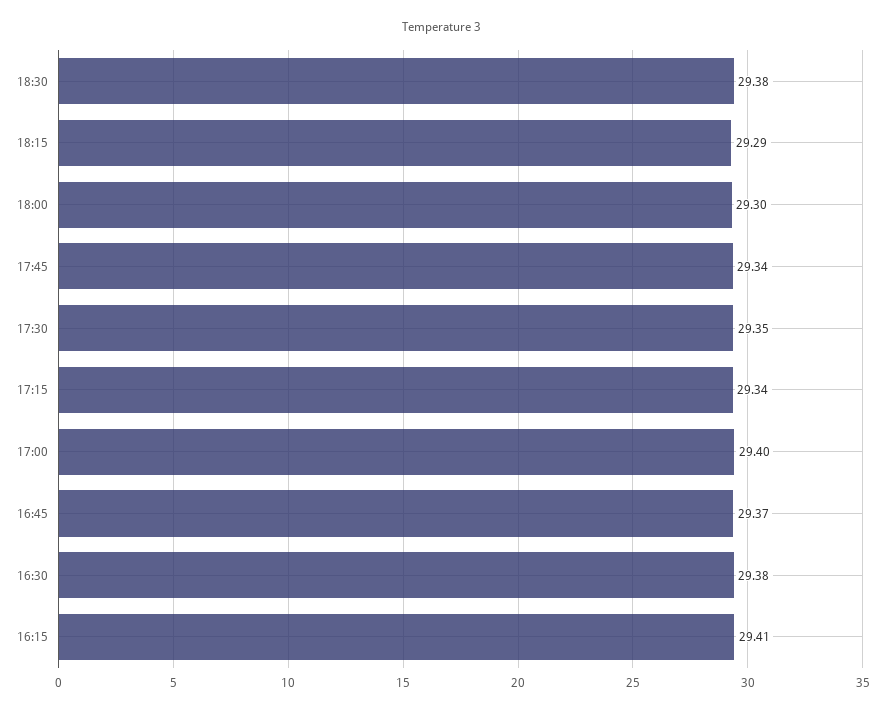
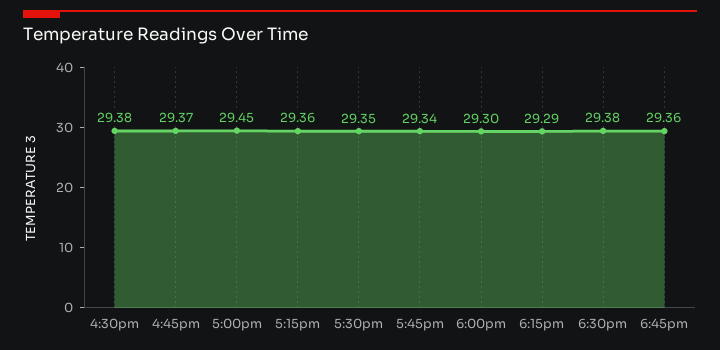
17:15: 29.34 -> 29.36
17:00: 29.4 -> 29.45
16:15: 29.41 -> none
6:45pm: none -> 29.36

